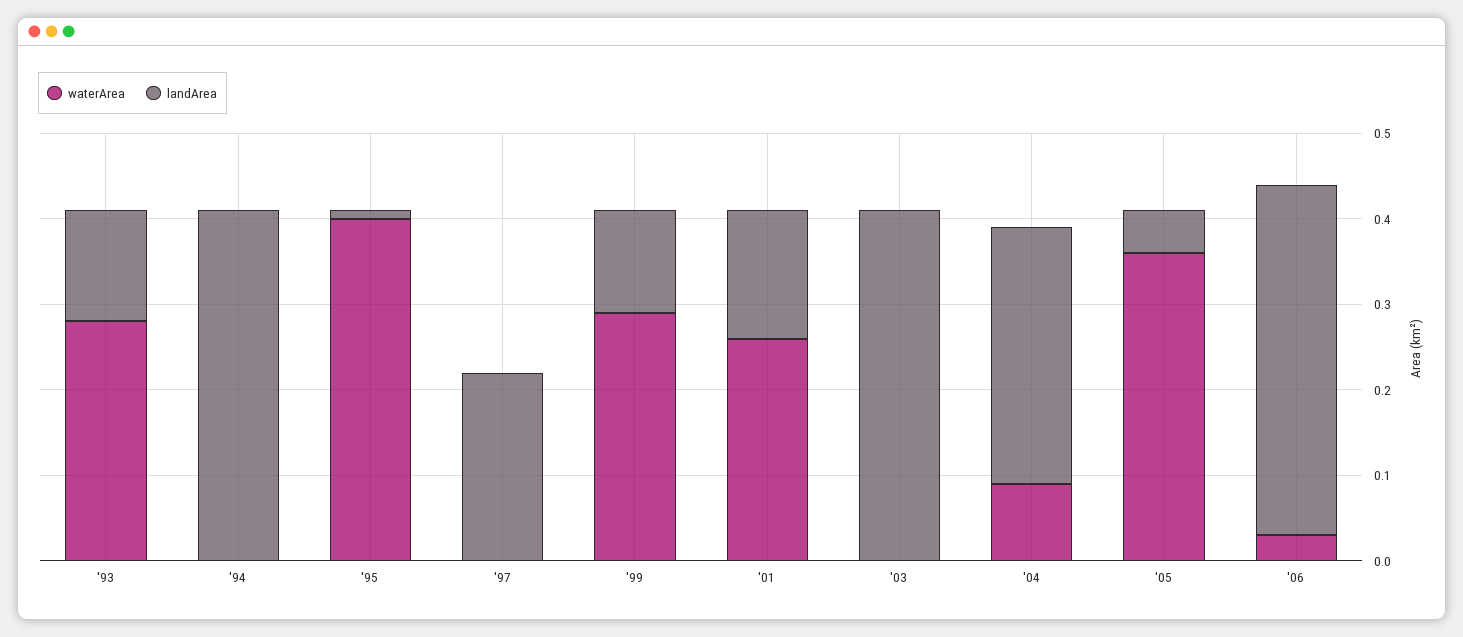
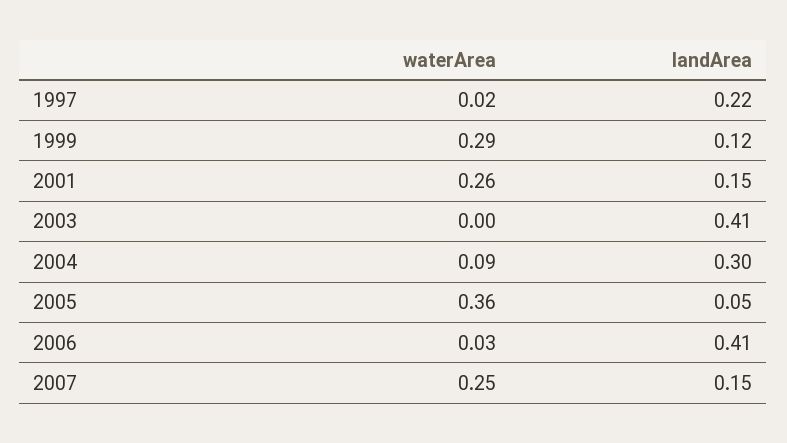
waterArea, '93: 0.28 -> none
landArea, '93: 0.13 -> none
waterArea, '94: 0 -> none
landArea, '94: 0.41 -> none
waterArea, '95: 0.4 -> none
landArea, '95: 0.01 -> none
waterArea, '97: 0 -> 0.02
waterArea, 2007: none -> 0.25
landArea, 2007: none -> 0.15

